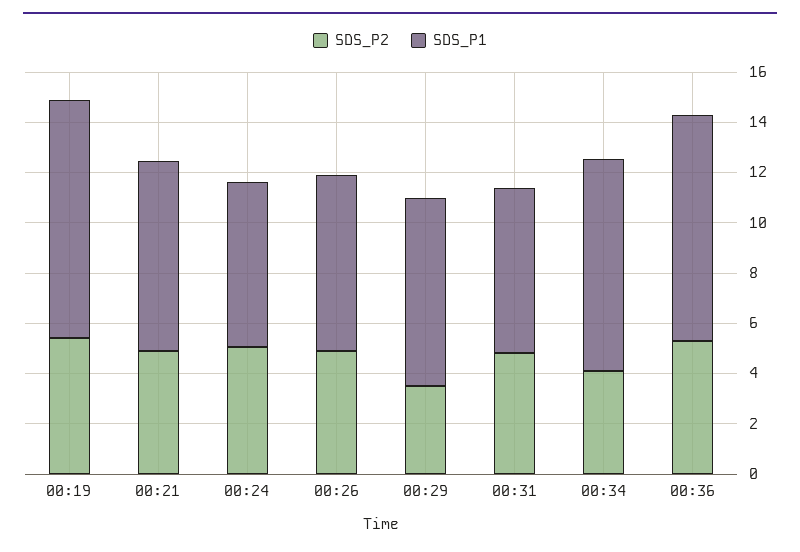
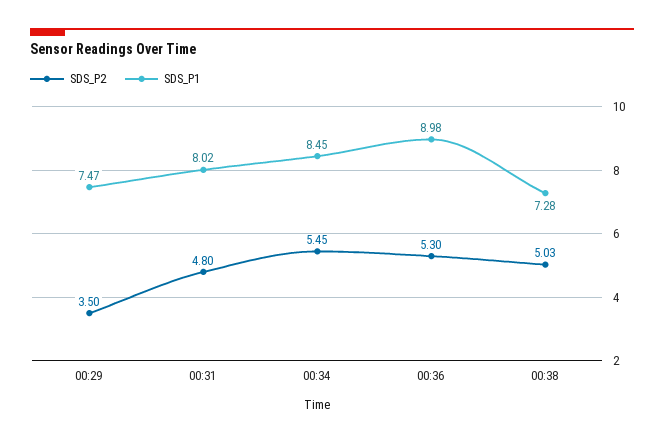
SDS_P2, 00:19: 5.5 -> none
SDS_P1, 00:19: 9.5 -> none
SDS_P2, 00:21: 5 -> none
SDS_P1, 00:21: 7.5 -> none
SDS_P2, 00:24: 5 -> none
SDS_P1, 00:24: 6.5 -> none
SDS_P2, 00:26: 5 -> none
SDS_P1, 00:26: 7 -> none
SDS_P1, 00:31: 6.5 -> 8.02
SDS_P2, 00:34: 4 -> 5.45
SDS_P2, 00:38: none -> 5.03
SDS_P1, 00:38: none -> 7.28

